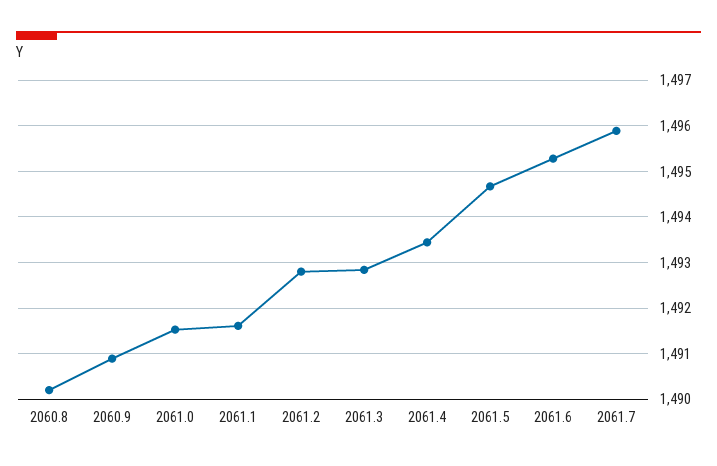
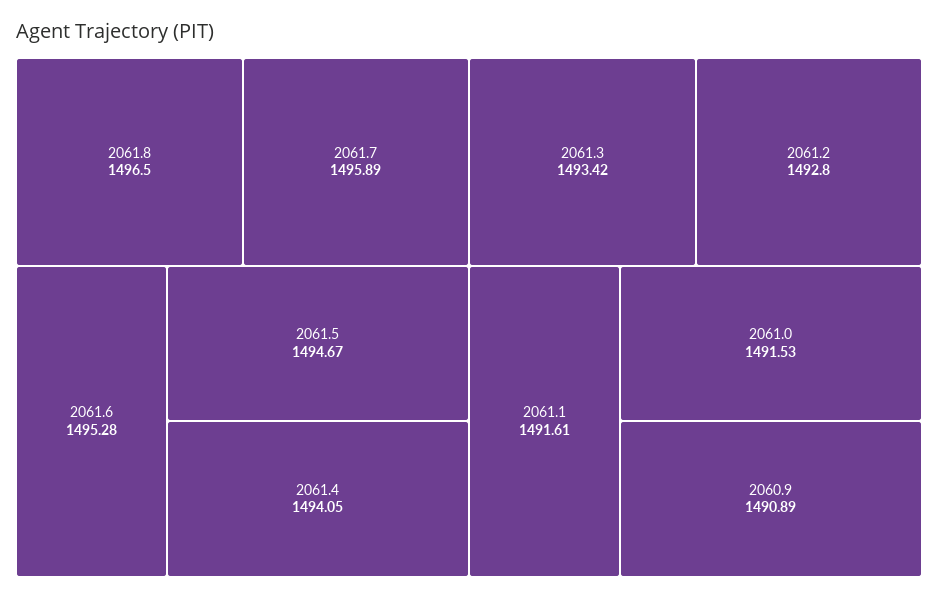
2060.8: 1490.2 -> none
2061.3: 1492.8 -> 1493.42
2061.4: 1493.4 -> 1494.05
2061.8: none -> 1496.5

